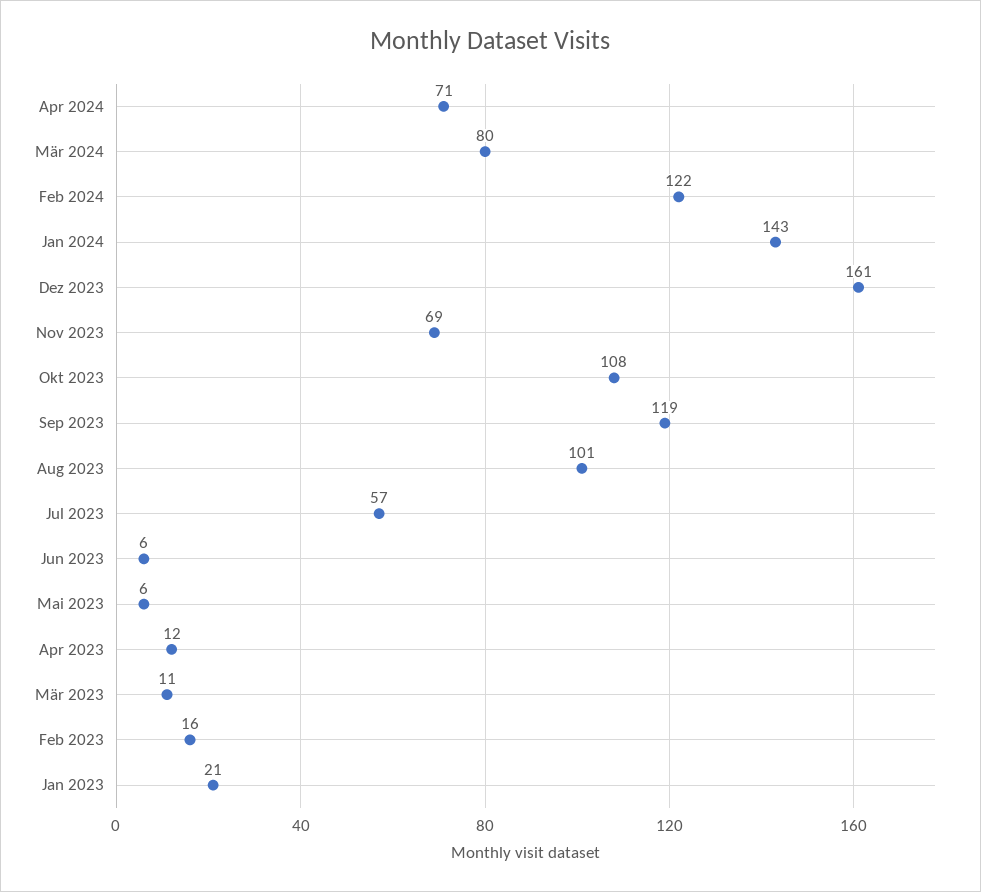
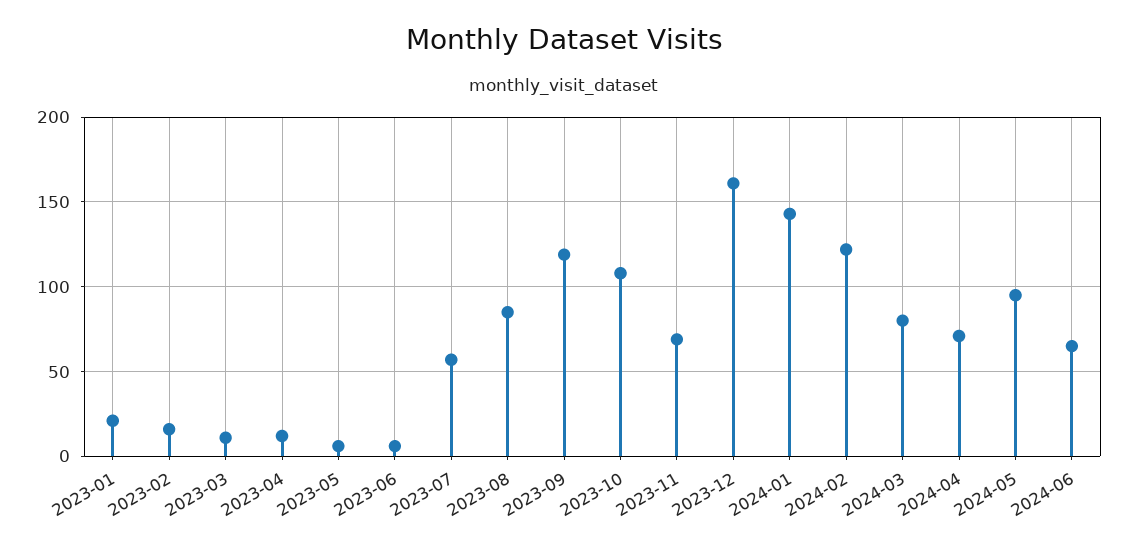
Aug 2023: 101 -> 85
2024-05: none -> 95
2024-06: none -> 65

